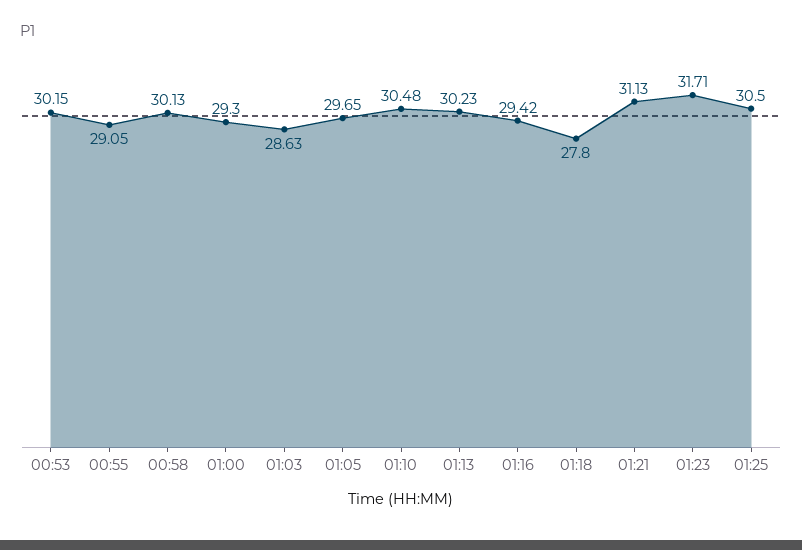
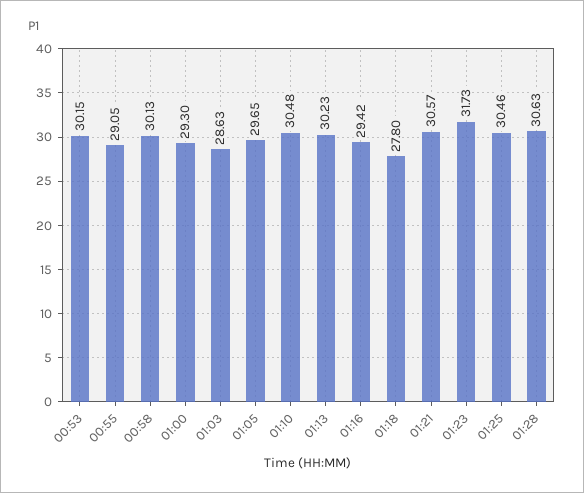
01:21: 31.13 -> 30.57
01:23: 31.71 -> 31.73
01:25: 30.5 -> 30.46
01:28: none -> 30.63

